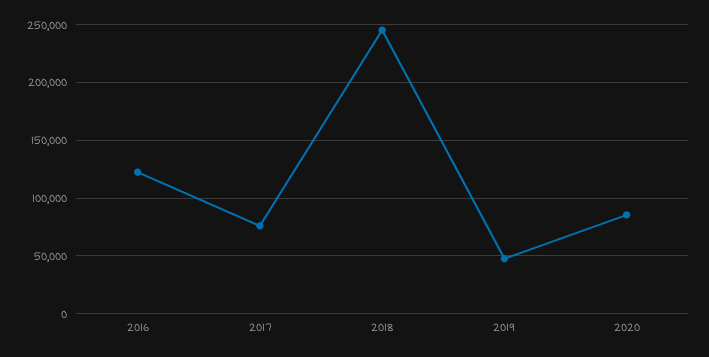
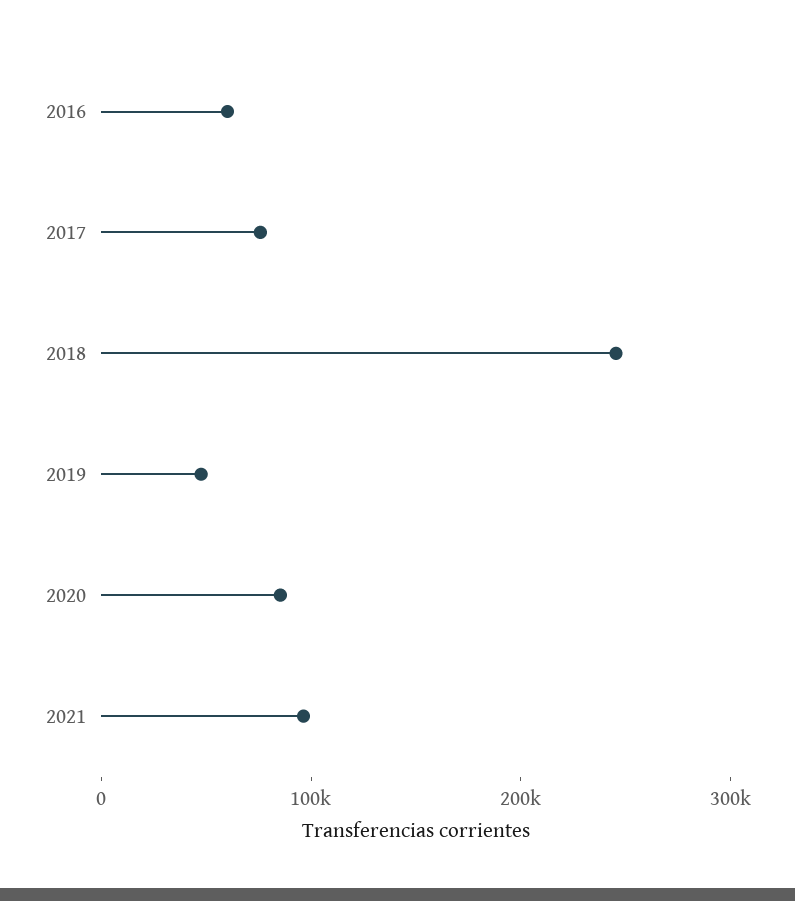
2016: 120000 -> 60000
2021: none -> 100000

